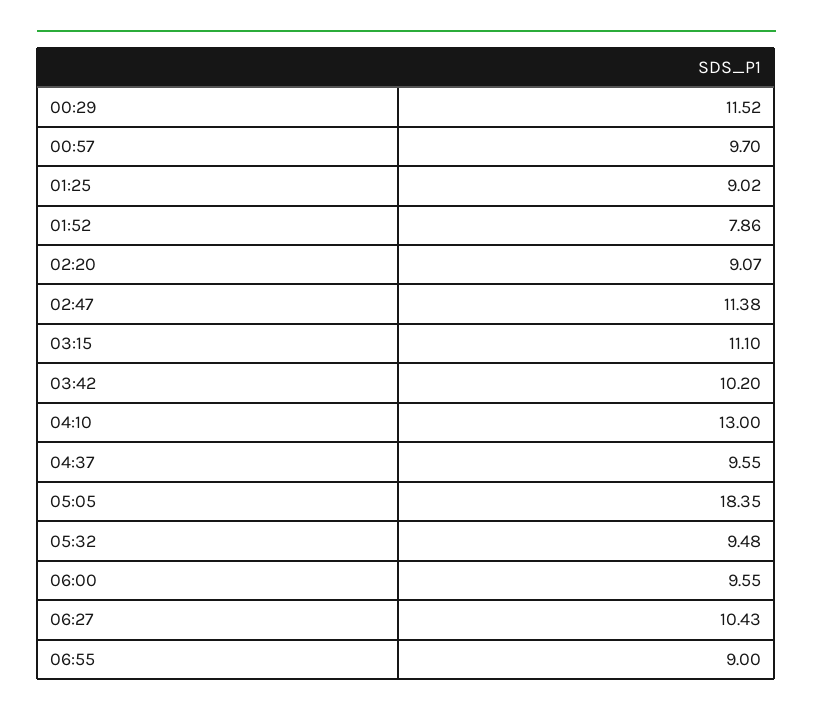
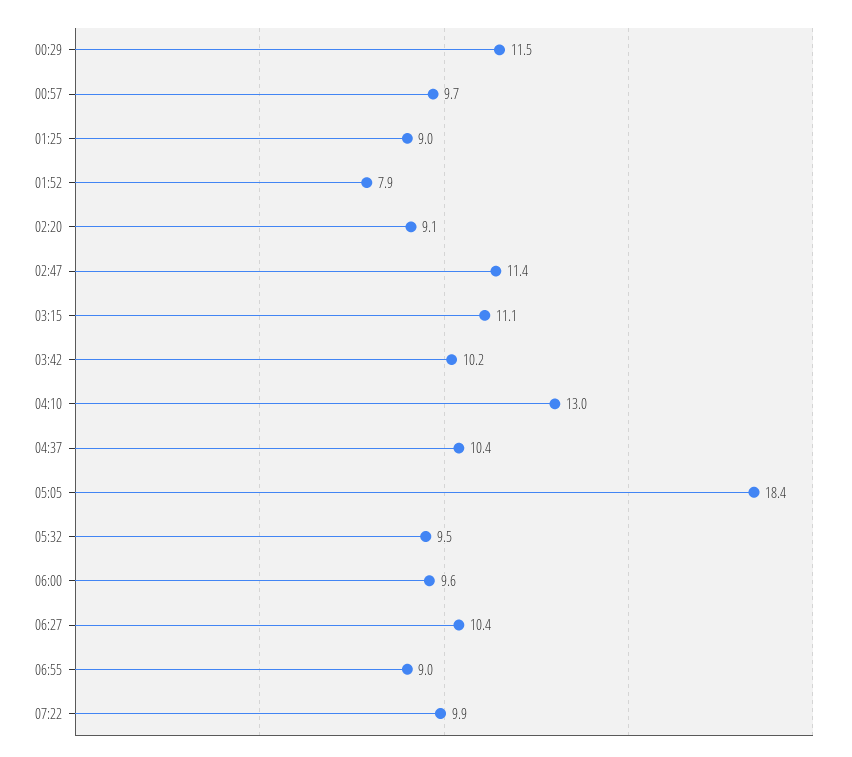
04:37: 9.55 -> 10.4
07:22: none -> 9.9

